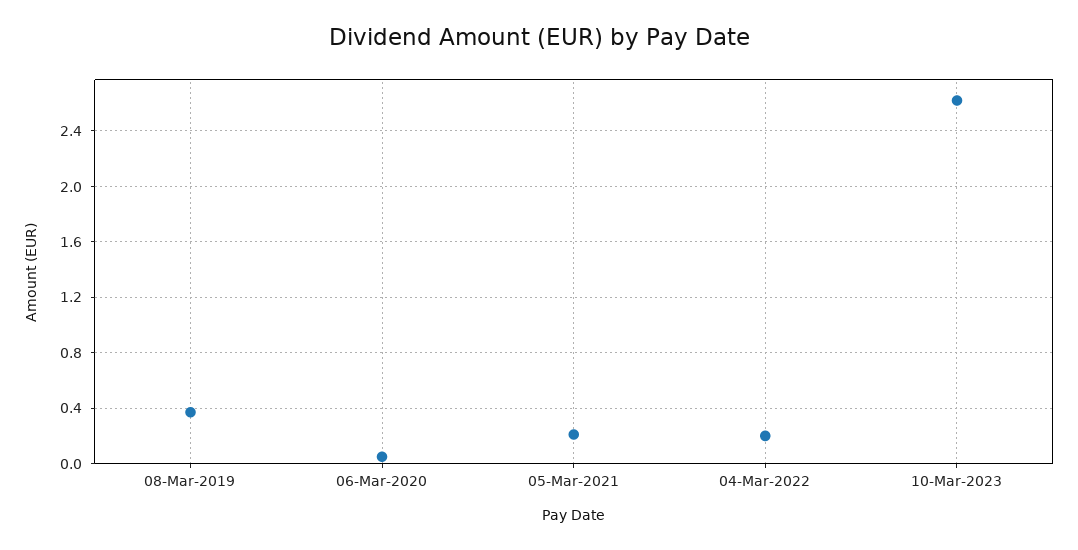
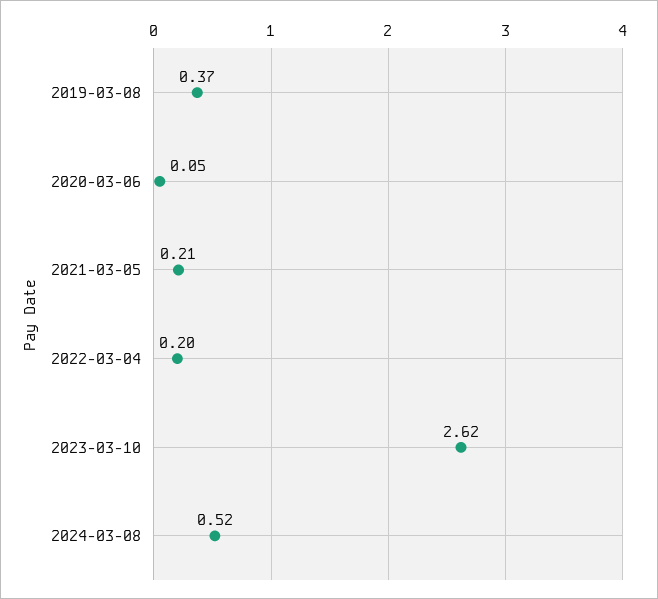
2024-03-08: none -> 0.52

